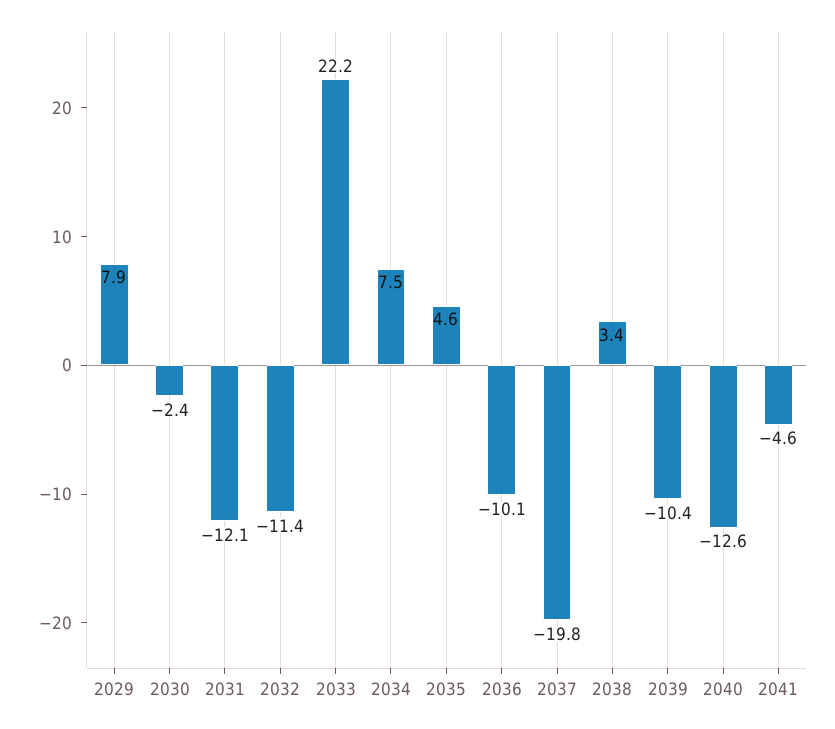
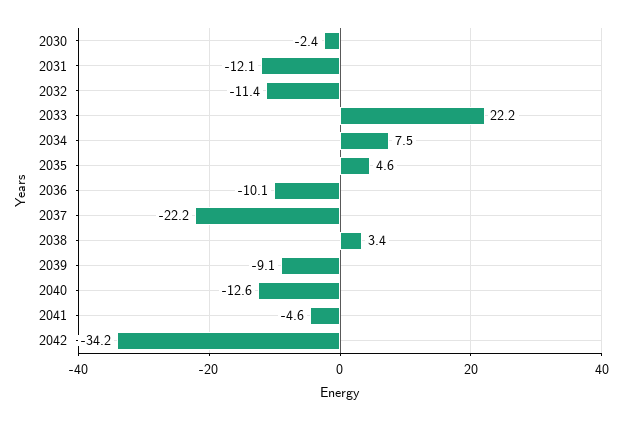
2029: 7.9 -> none
2037: -19.8 -> -22.2
2039: -10.4 -> -9.1
2042: none -> -34.2

